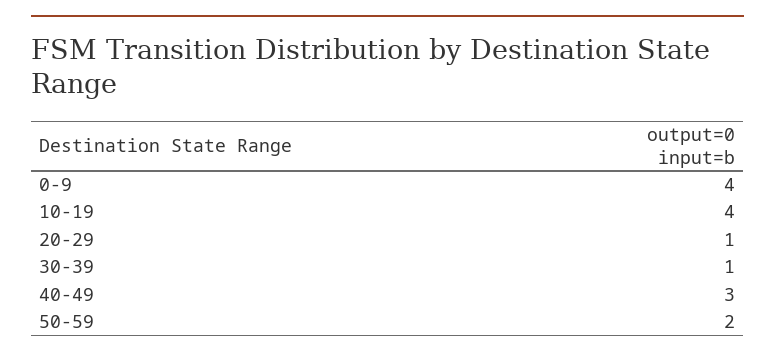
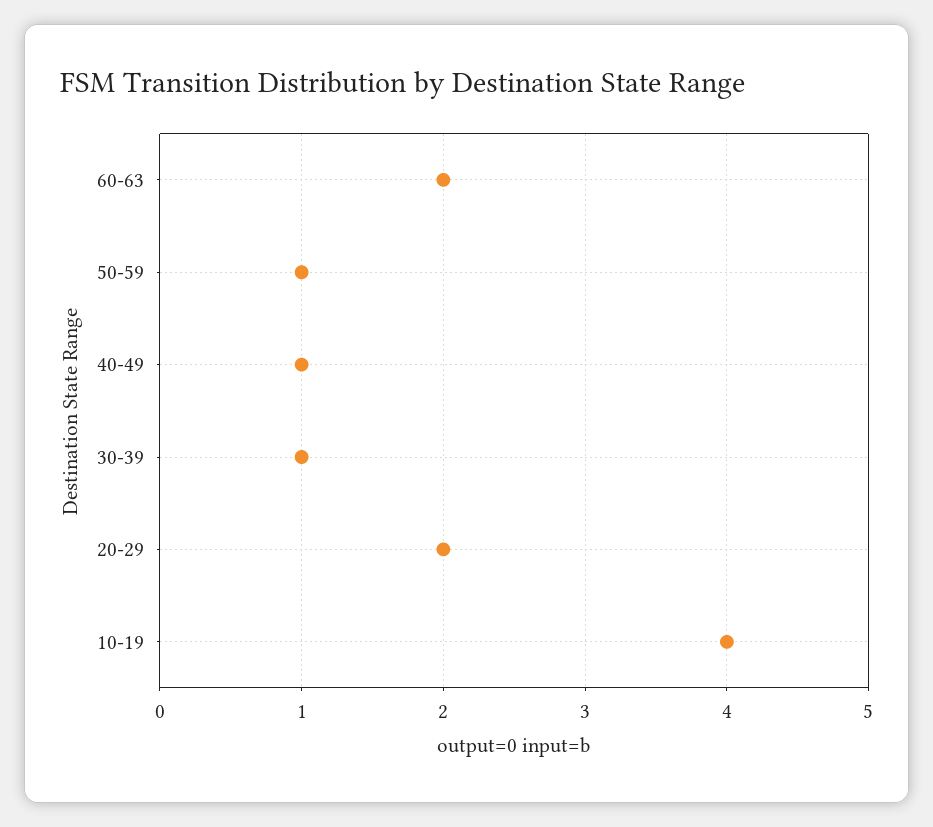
0-9: 4 -> none
20-29: 1 -> 2
40-49: 3 -> 1
50-59: 2 -> 1
60-63: none -> 2

